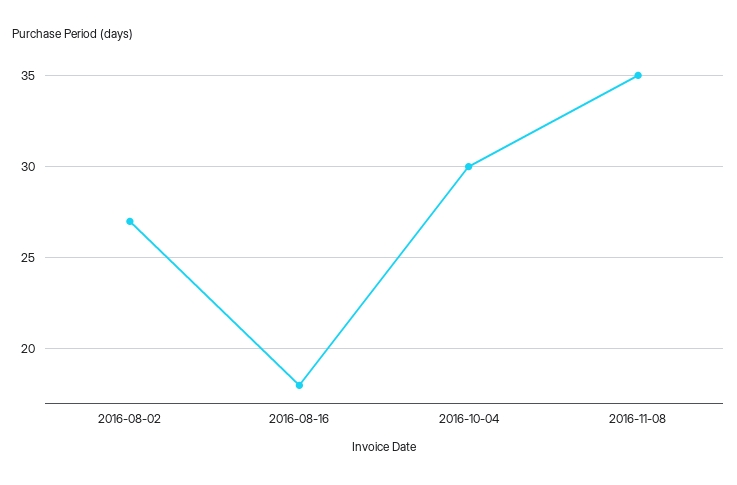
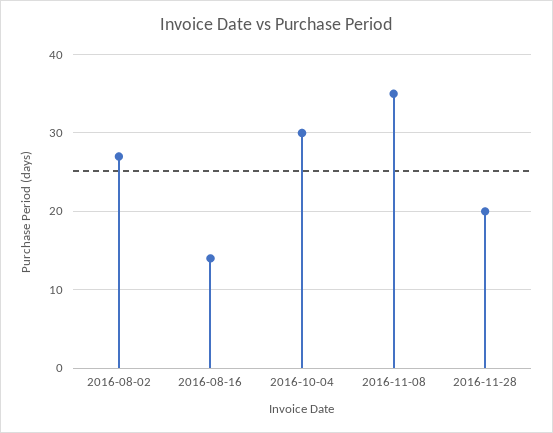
2016-08-16: 18 -> 14
2016-11-28: none -> 20

